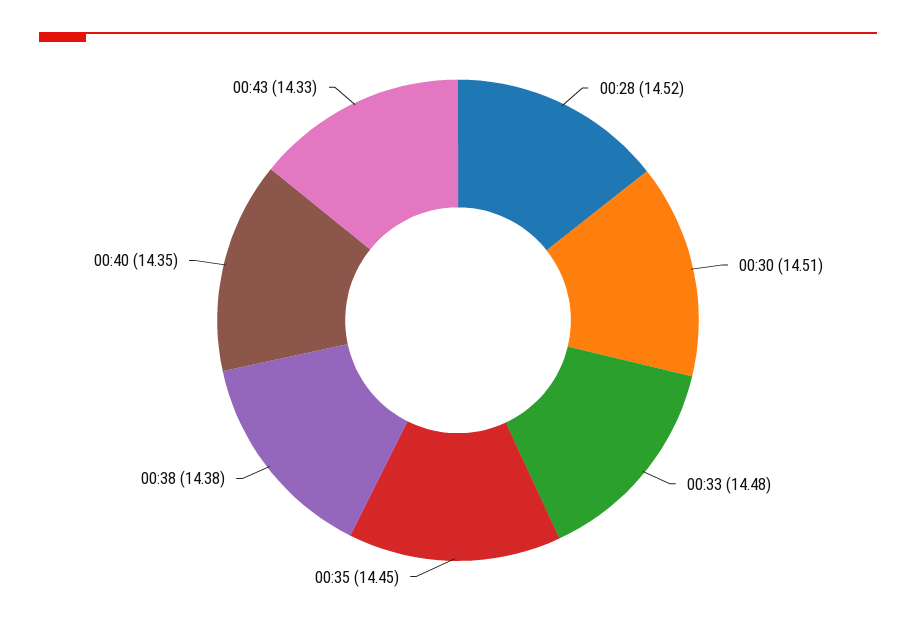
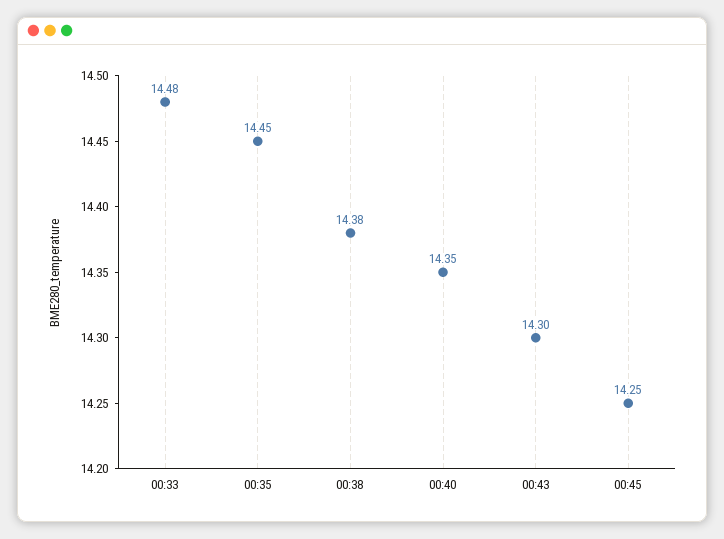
00:28: 14.52 -> none
00:30: 14.51 -> none
00:43: 14.33 -> 14.3
00:45: none -> 14.25

